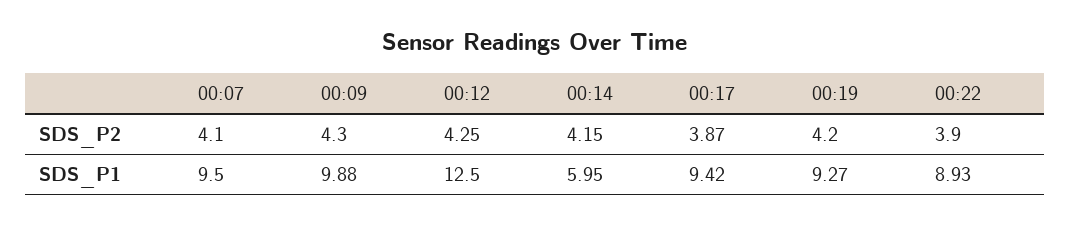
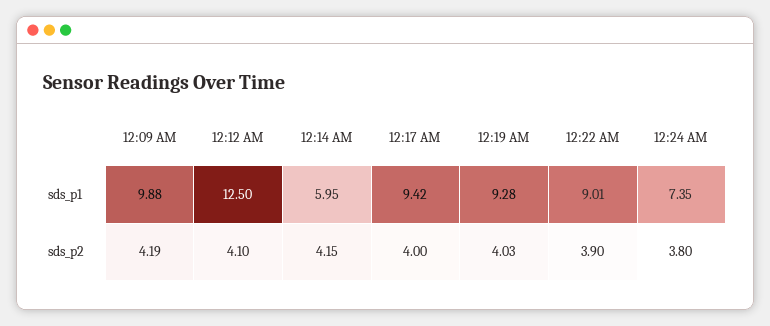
00:07, SDS_P2: 4.1 -> none
00:09, SDS_P2: 4.3 -> 4.19
00:12, SDS_P2: 4.25 -> 4.1
00:17, SDS_P2: 3.87 -> 4
00:19, SDS_P2: 4.2 -> 4.03
00:07, SDS_P1: 9.5 -> none
00:19, SDS_P1: 9.27 -> 9.28
00:22, SDS_P1: 8.93 -> 9.01
12:24 AM, SDS_P1: none -> 7.35
12:24 AM, SDS_P2: none -> 3.8

